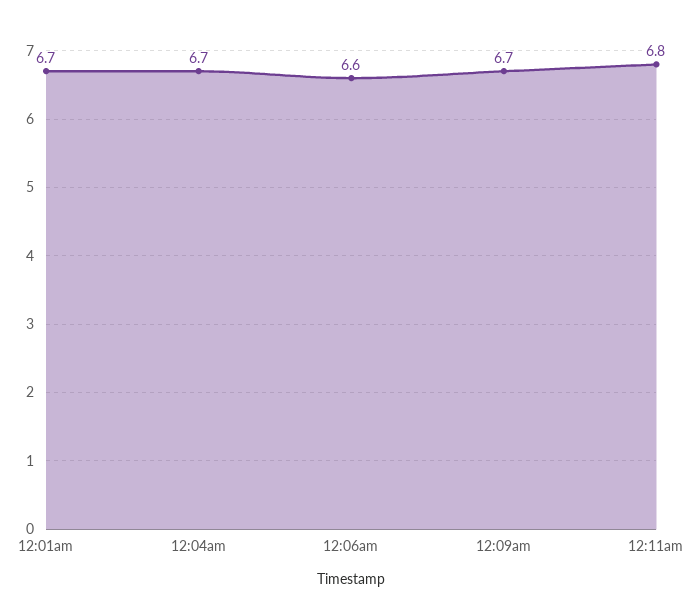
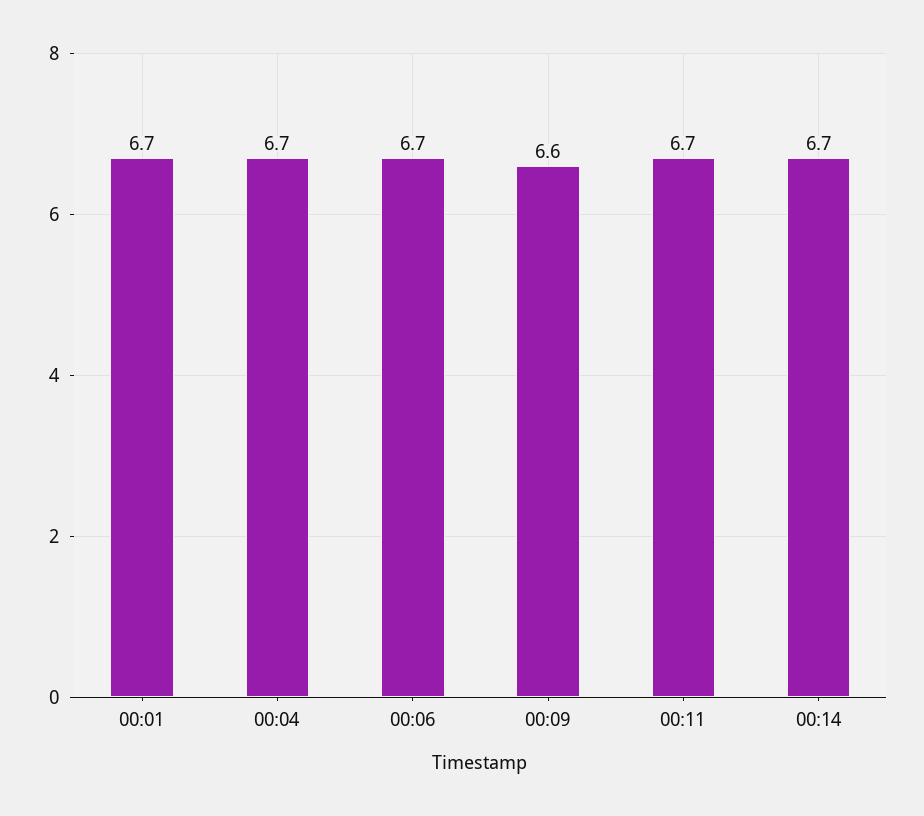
12:06am: 6.6 -> 6.7
12:09am: 6.7 -> 6.6
12:11am: 6.8 -> 6.7
00:14: none -> 6.7

